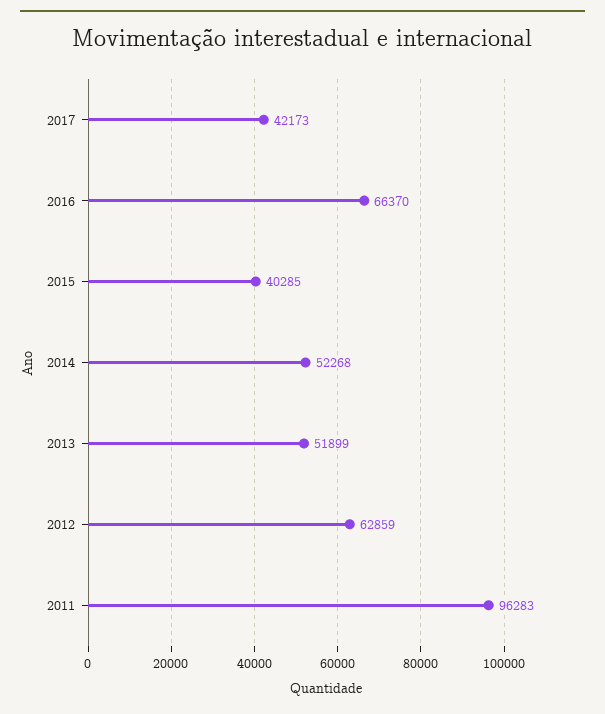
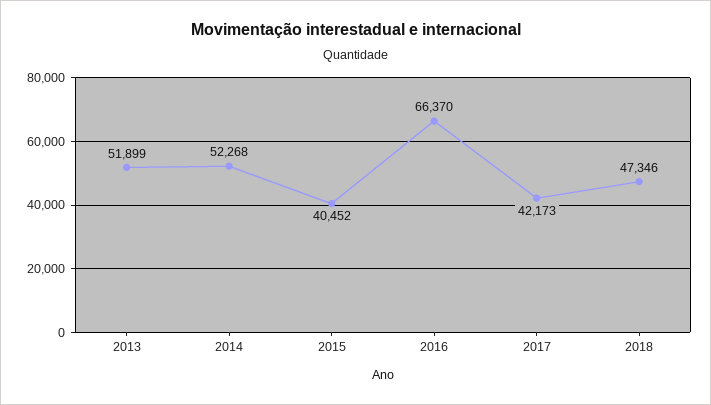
2015: 40285 -> 40452
2012: 62859 -> none
2011: 96283 -> none
2018: none -> 47346

